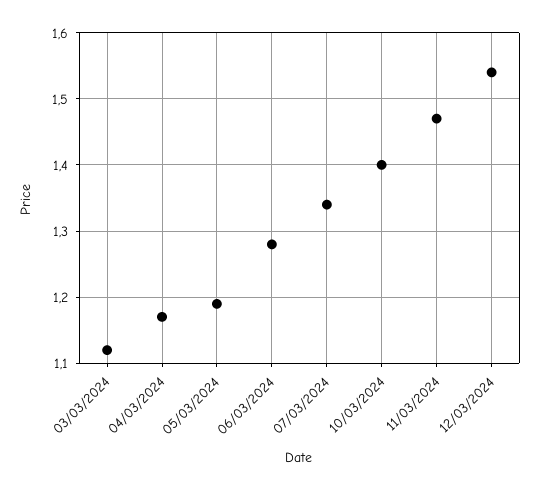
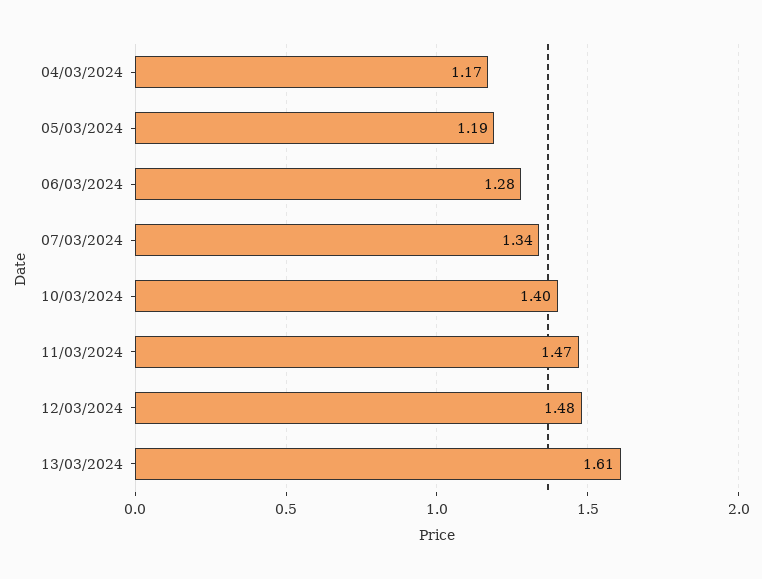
03/03/2024: 1.12 -> none
12/03/2024: 1.54 -> 1.48
13/03/2024: none -> 1.61

